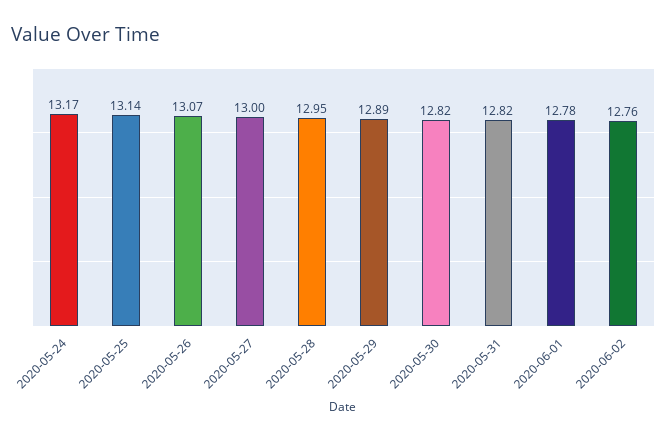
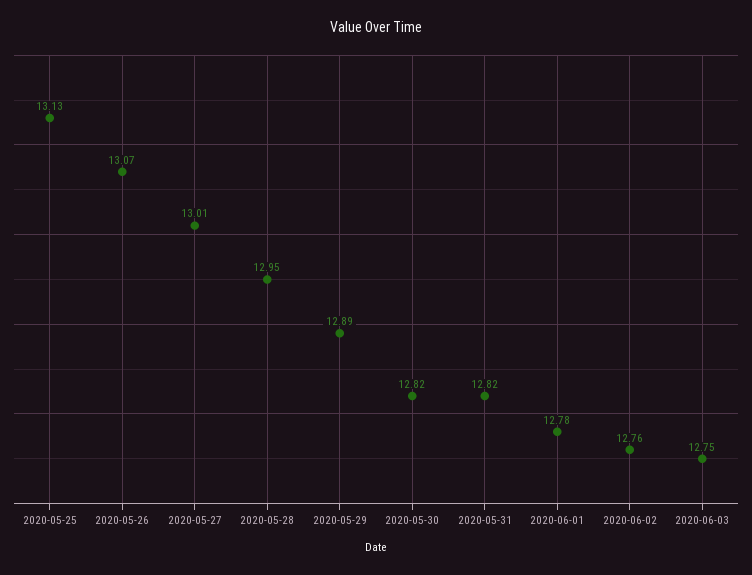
2020-05-24: 13.17 -> none
2020-05-25: 13.14 -> 13.13
2020-05-27: 13 -> 13.01
2020-06-03: none -> 12.75

